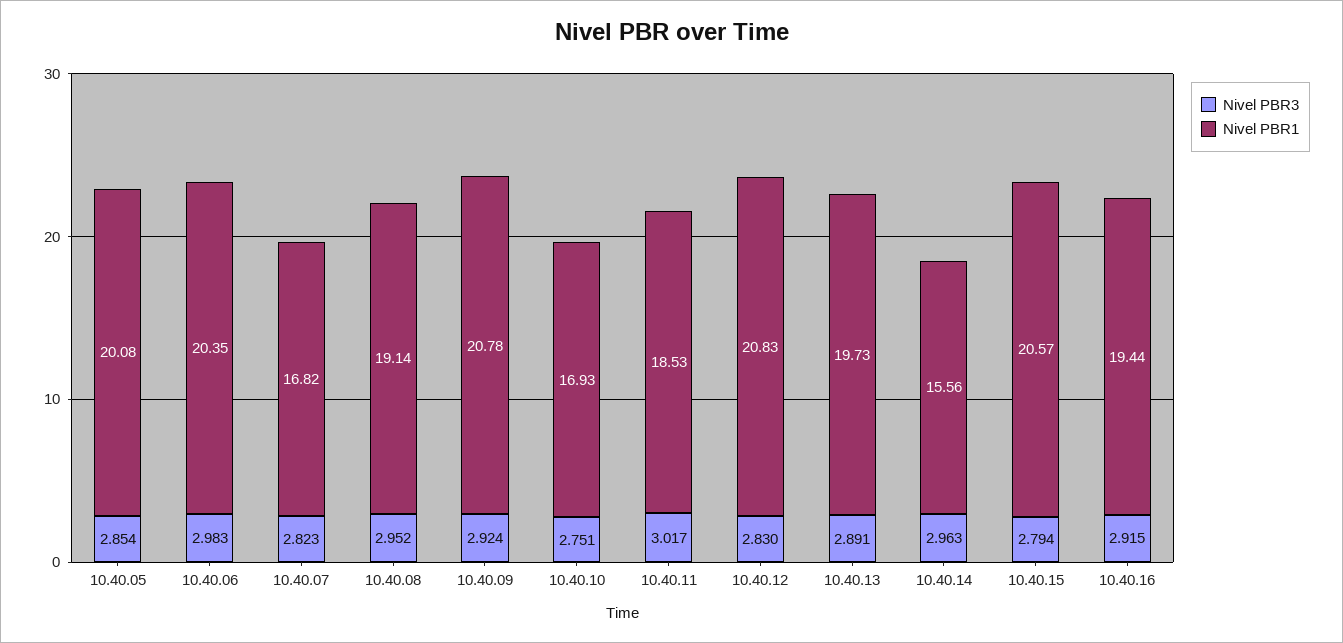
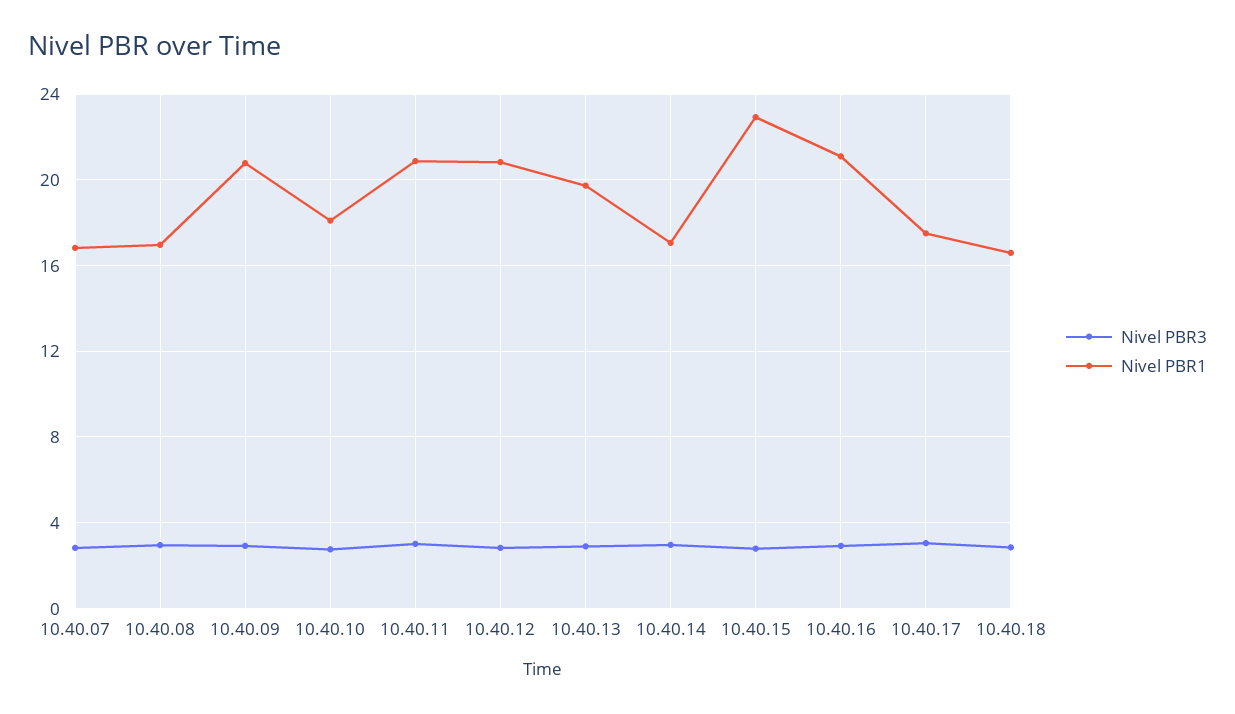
Nivel PBR3, 10.40.05: 2.854 -> none
Nivel PBR1, 10.40.05: 20.08 -> none
Nivel PBR3, 10.40.06: 2.983 -> none
Nivel PBR1, 10.40.06: 20.35 -> none
Nivel PBR1, 10.40.08: 19.14 -> 17
Nivel PBR1, 10.40.10: 16.93 -> 18
Nivel PBR1, 10.40.11: 18.53 -> 21
Nivel PBR1, 10.40.14: 15.56 -> 17
Nivel PBR1, 10.40.15: 20.57 -> 23
Nivel PBR1, 10.40.16: 19.44 -> 21
Nivel PBR3, 10.40.17: none -> 3
Nivel PBR1, 10.40.17: none -> 17.5
Nivel PBR3, 10.40.18: none -> 3
Nivel PBR1, 10.40.18: none -> 16.5

